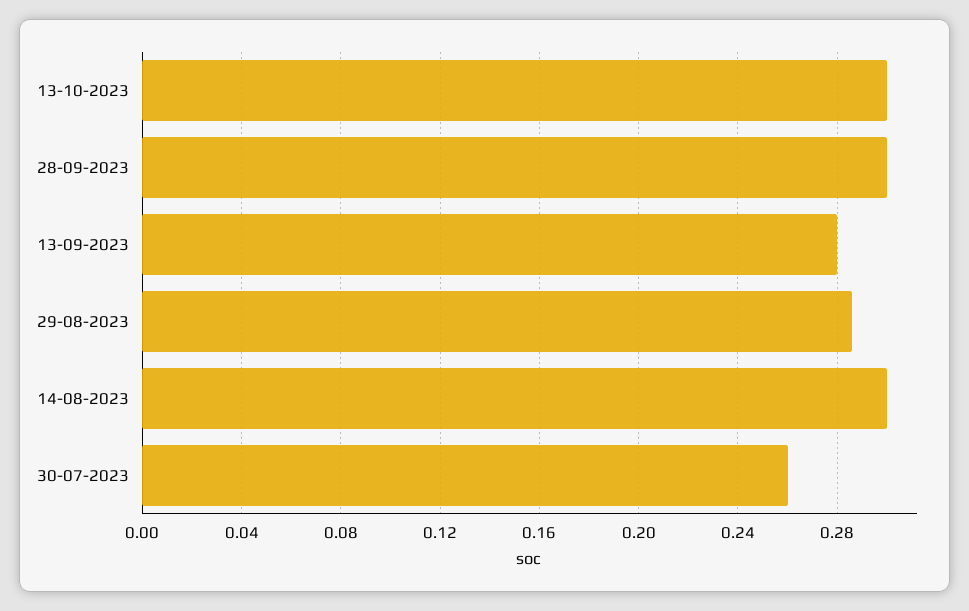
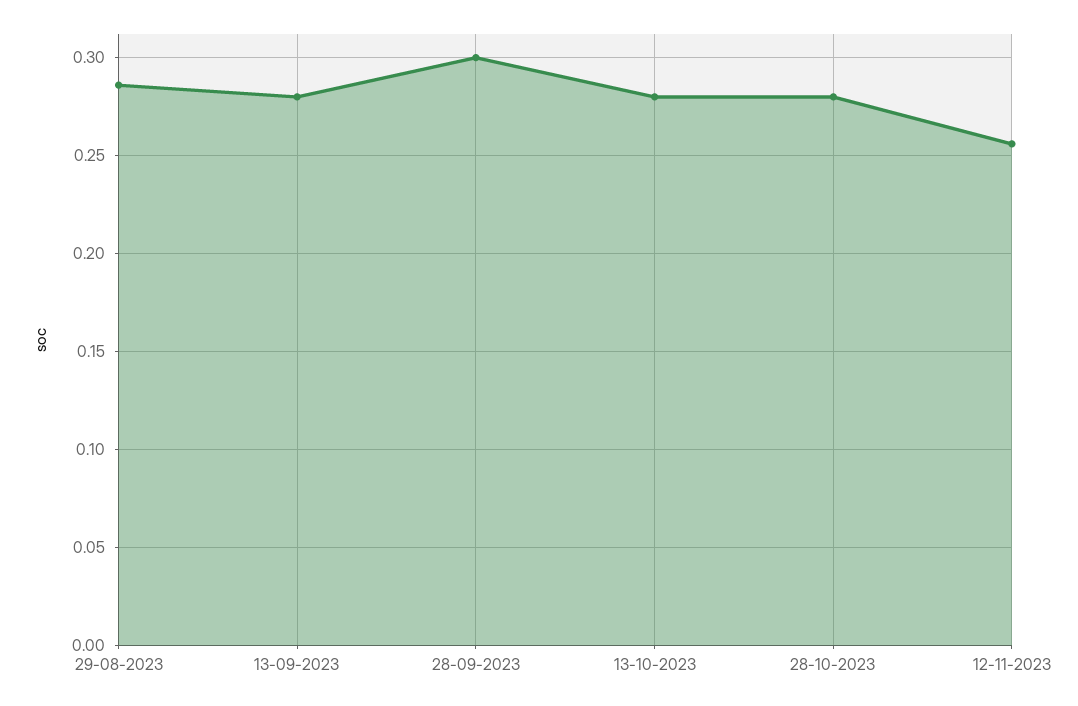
13-10-2023: 0.3 -> 0.28
14-08-2023: 0.3 -> none
30-07-2023: 0.26 -> none
28-10-2023: none -> 0.28
12-11-2023: none -> 0.255

